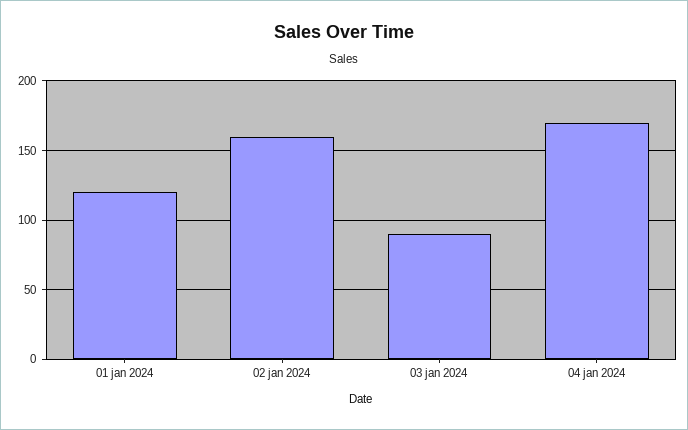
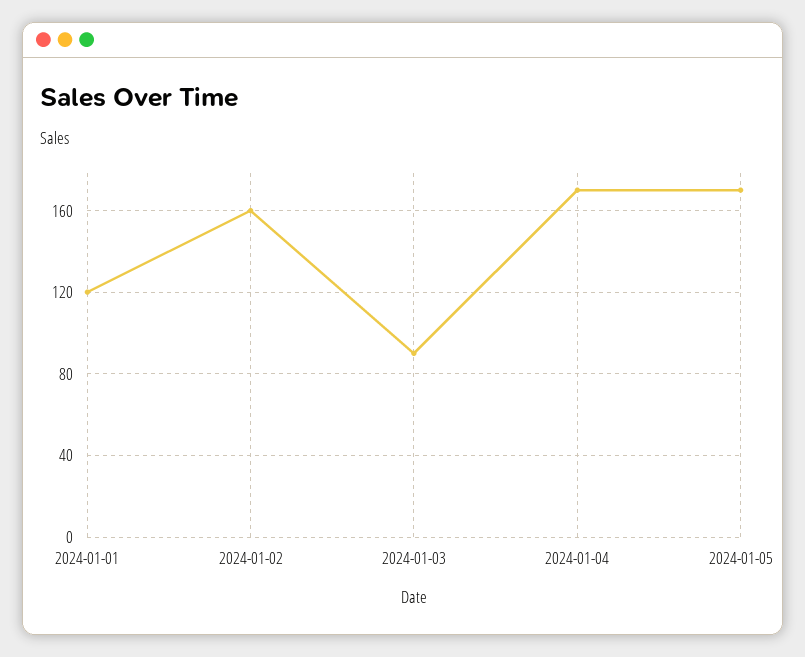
2024-01-05: none -> 170

